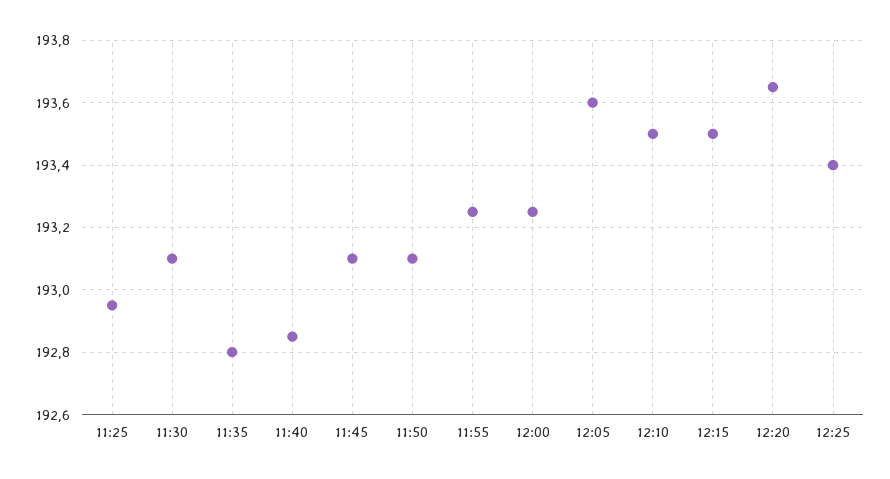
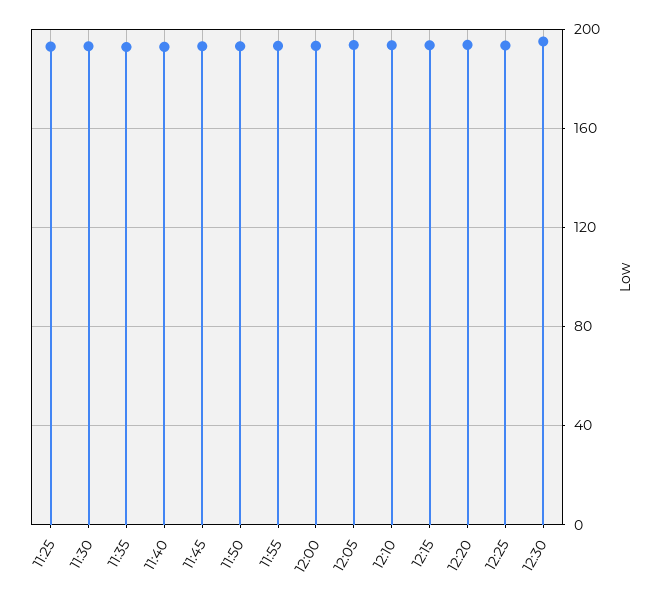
12:30: none -> 195

